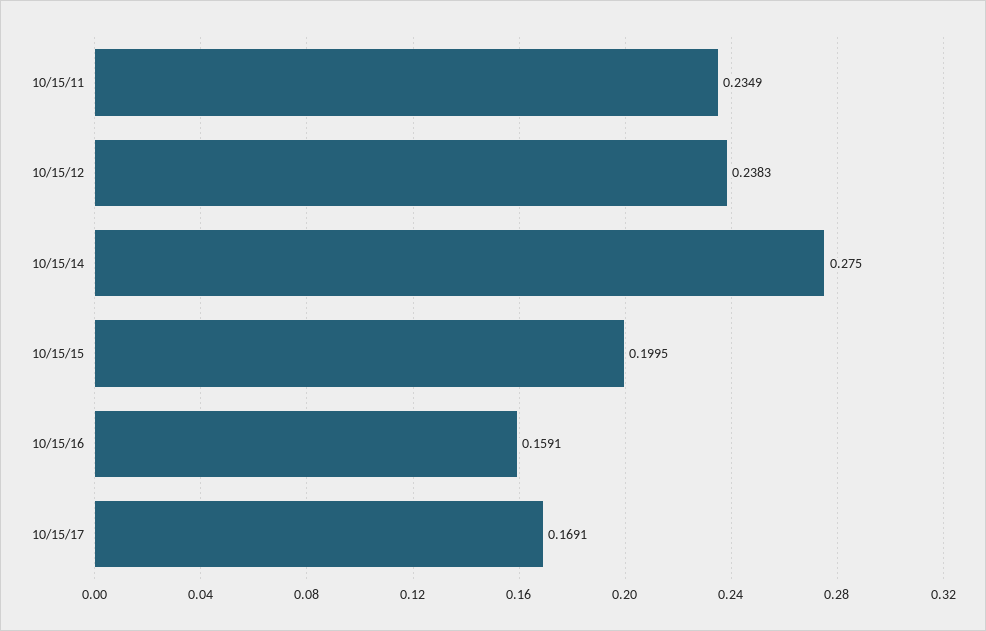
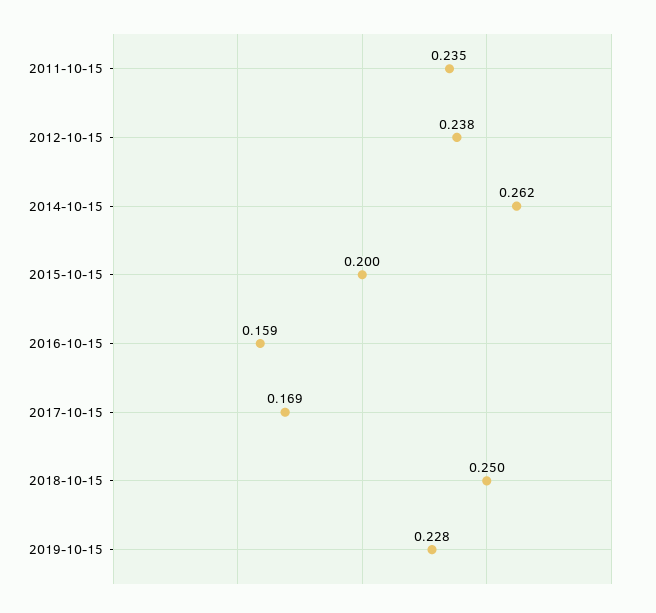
10/15/14: 0.275 -> 0.262
2018-10-15: none -> 0.25
2019-10-15: none -> 0.228

